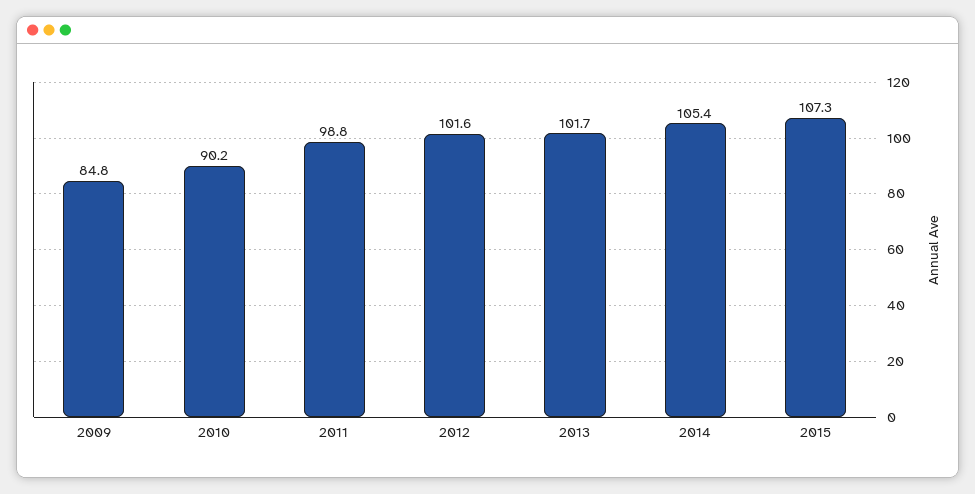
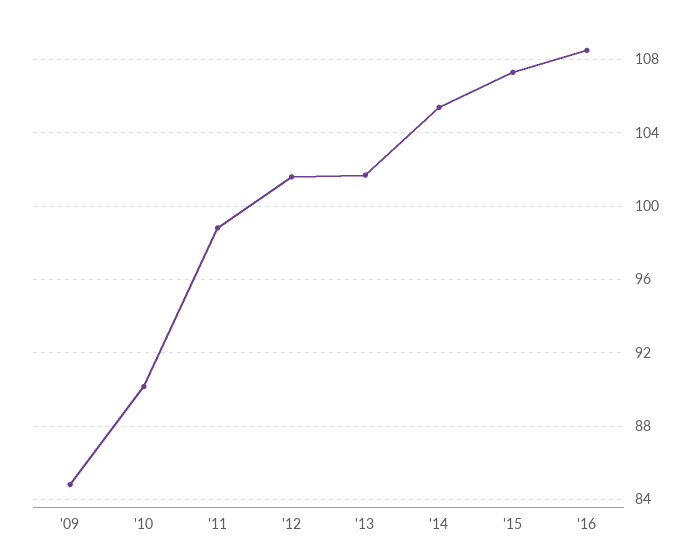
'16: none -> 108.5

